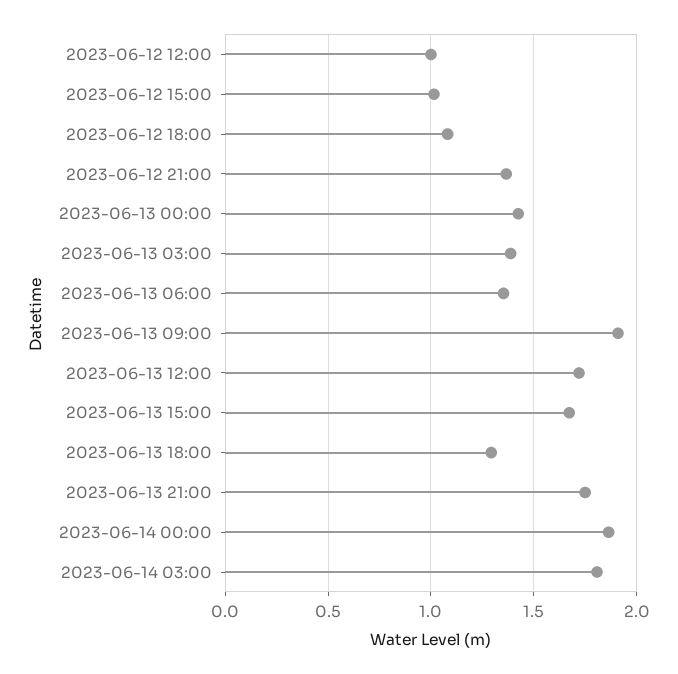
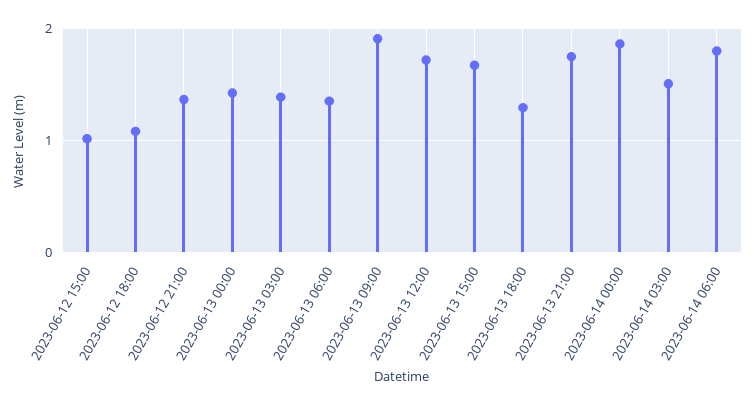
2023-06-12 12:00: 1 -> none
2023-06-14 03:00: 1.8 -> 1.5
2023-06-14 06:00: none -> 1.8

